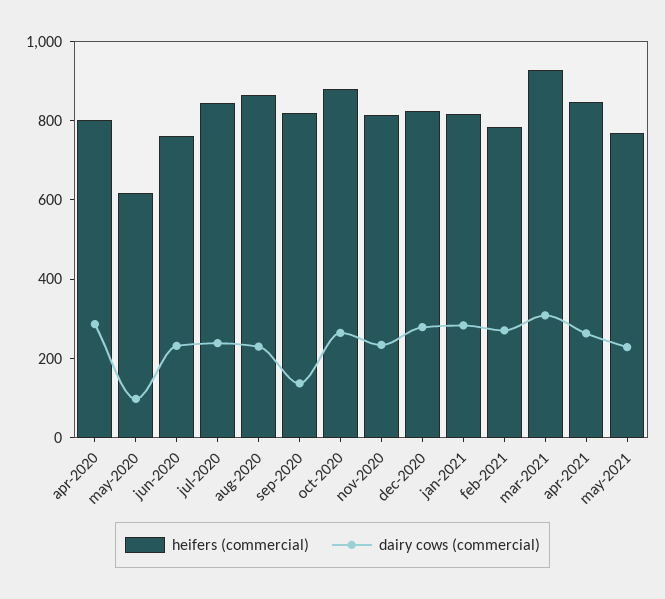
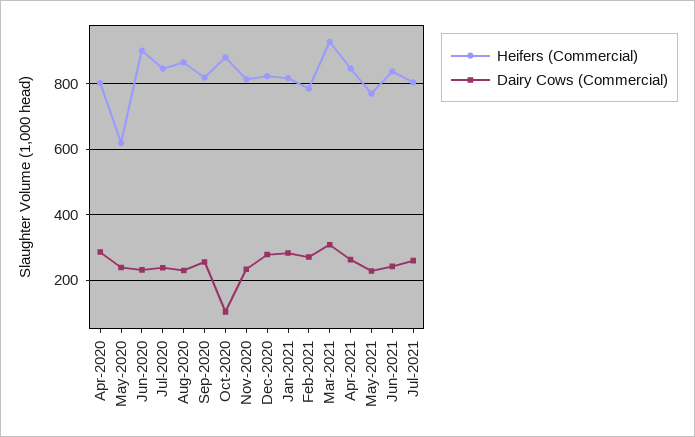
dairy cows (commercial), may-2020: 100 -> 240
heifers (commercial), jun-2020: 750 -> 900
dairy cows (commercial), sep-2020: 150 -> 260
dairy cows (commercial), oct-2020: 250 -> 100
heifers (commercial), Jun-2021: none -> 840
dairy cows (commercial), Jun-2021: none -> 240
heifers (commercial), Jul-2021: none -> 800
dairy cows (commercial), Jul-2021: none -> 260

